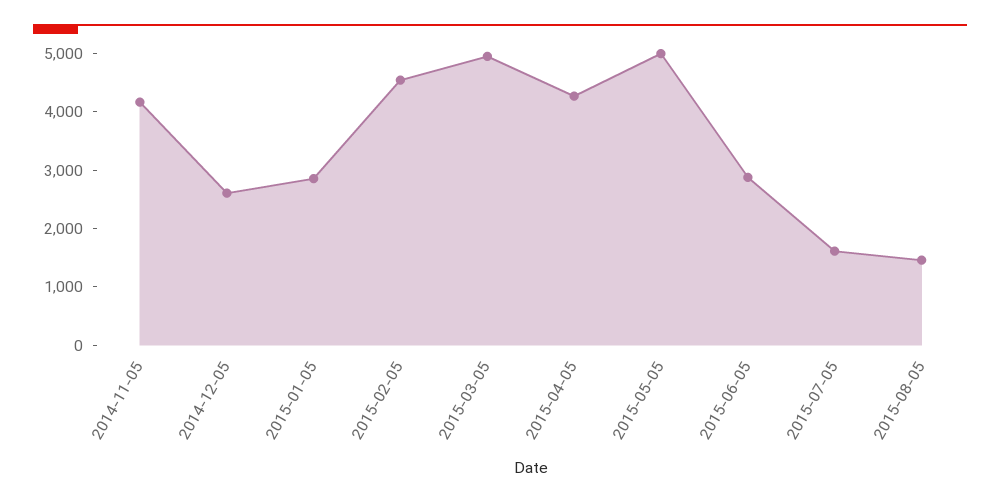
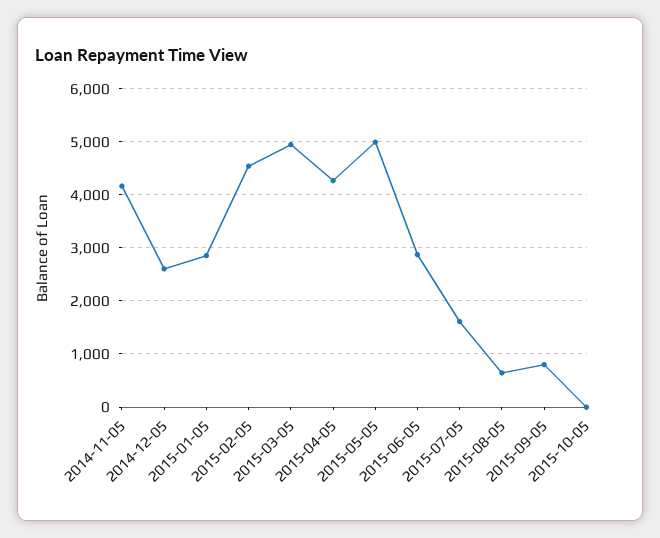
2015-08-05: 1400 -> 600
2015-09-05: none -> 800
2015-10-05: none -> 0

